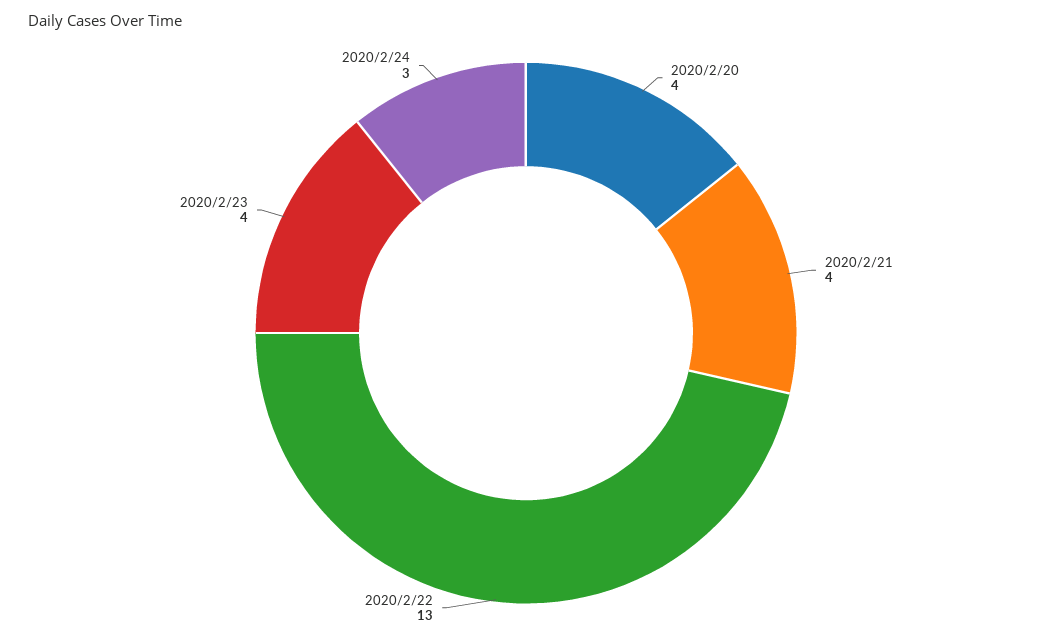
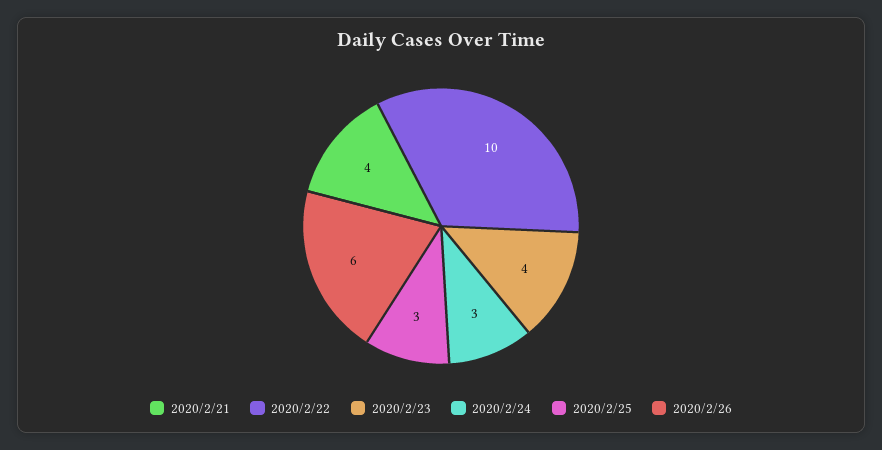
2020/2/20: 4 -> none
2020/2/22: 13 -> 10
2020/2/25: none -> 3
2020/2/26: none -> 6

